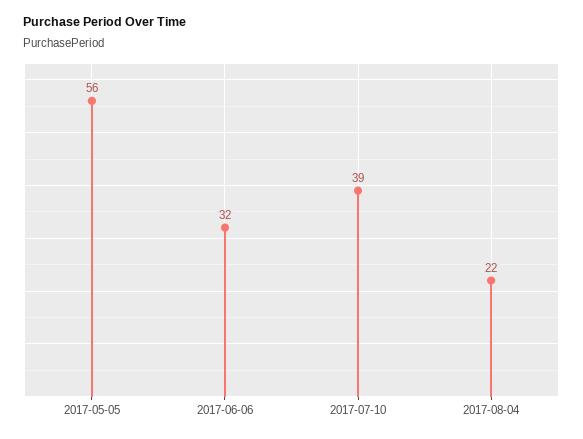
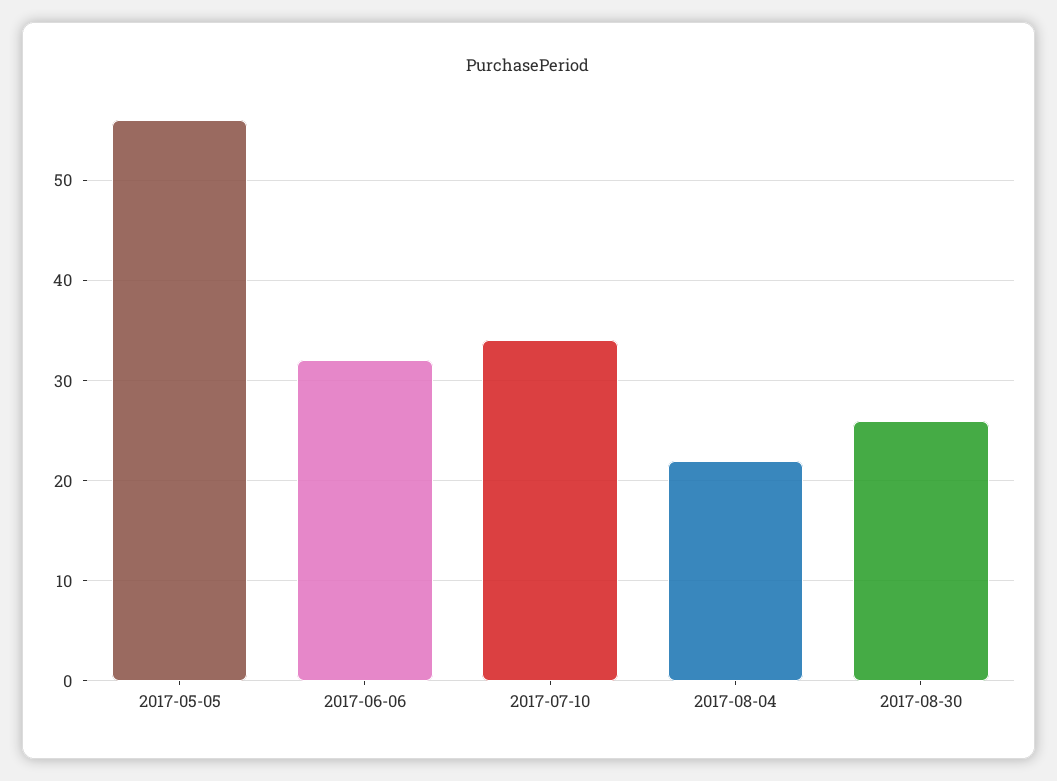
2017-07-10: 39 -> 34
2017-08-30: none -> 26

